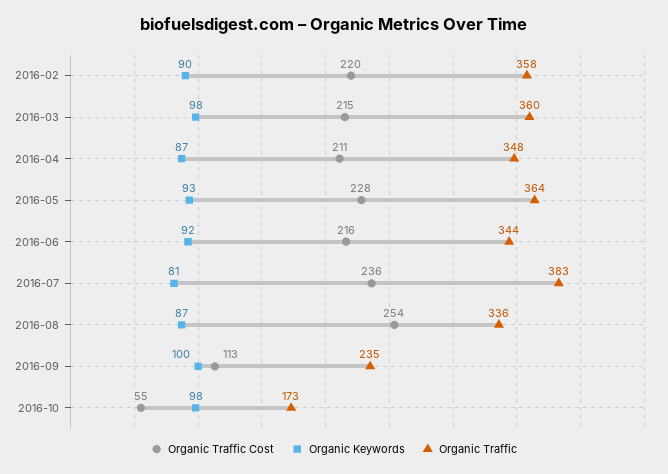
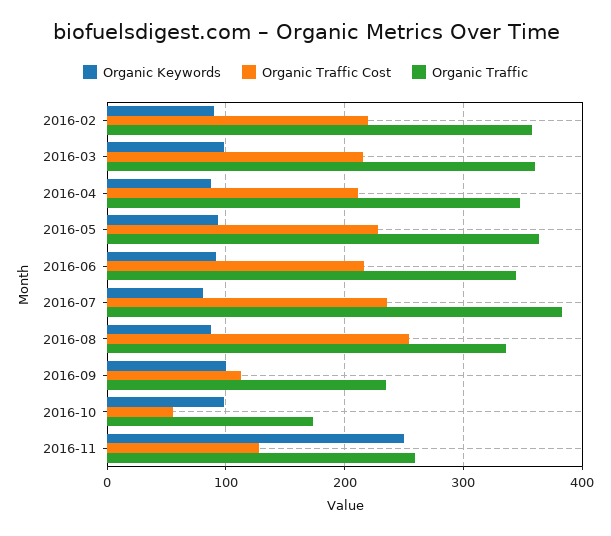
Organic Keywords, 2016-11: none -> 250
Organic Traffic Cost, 2016-11: none -> 130
Organic Traffic, 2016-11: none -> 260

